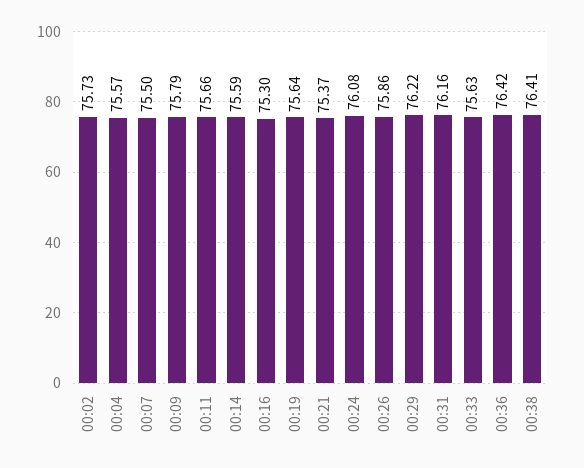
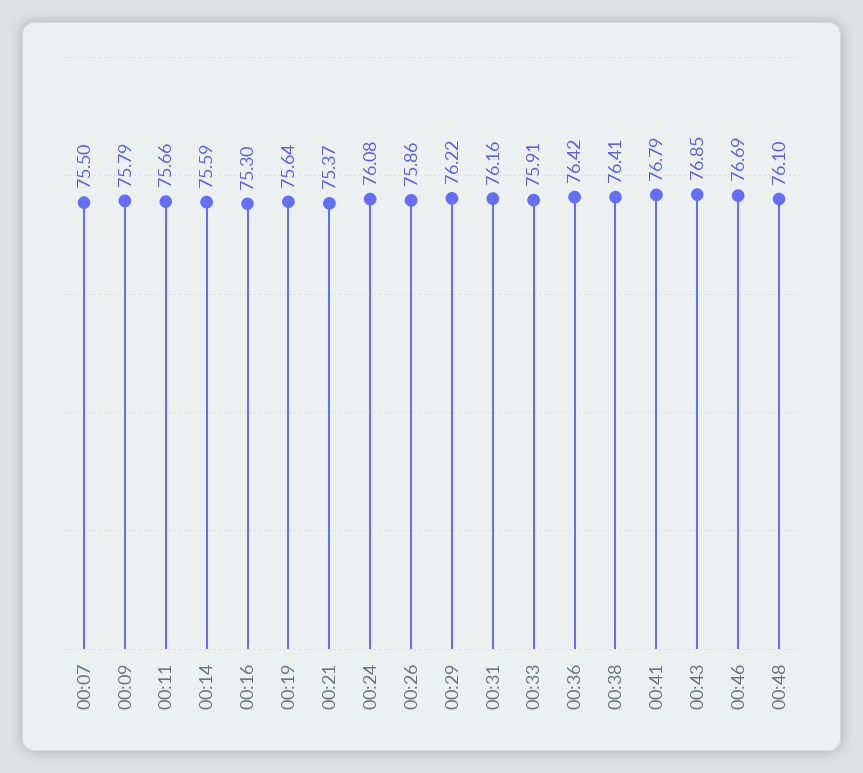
00:02: 75.73 -> none
00:04: 75.57 -> none
00:33: 75.63 -> 75.91
00:41: none -> 76.79
00:43: none -> 76.85
00:46: none -> 76.69
00:48: none -> 76.1

